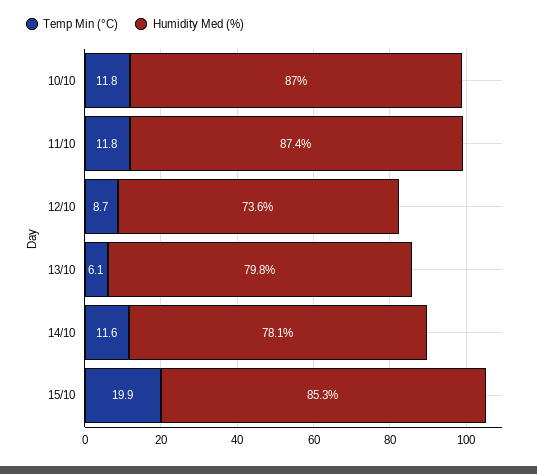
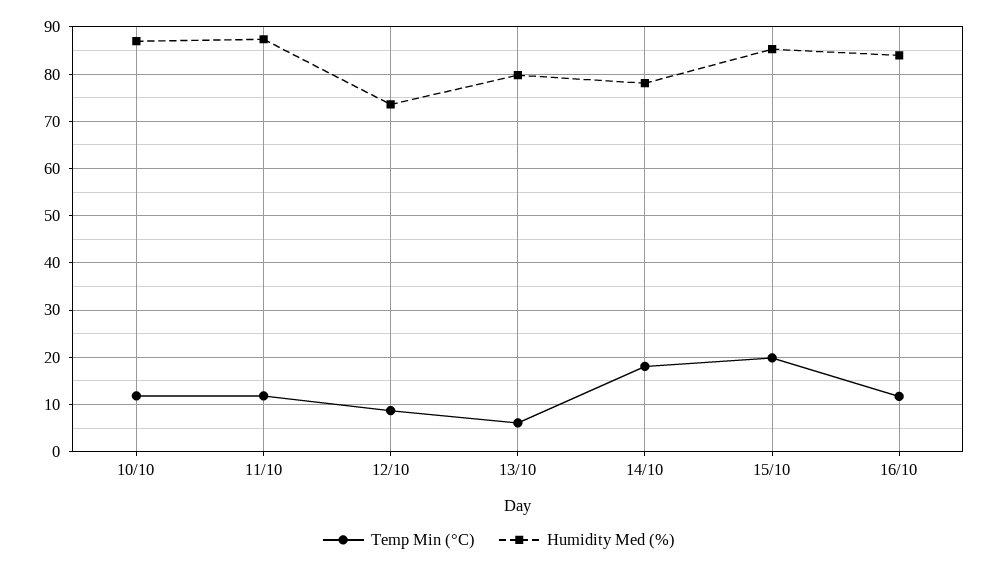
Temp Min (°C), 14/10: 11.6 -> 18
Temp Min (°C), 16/10: none -> 12
Humidity Med (%), 16/10: none -> 84

